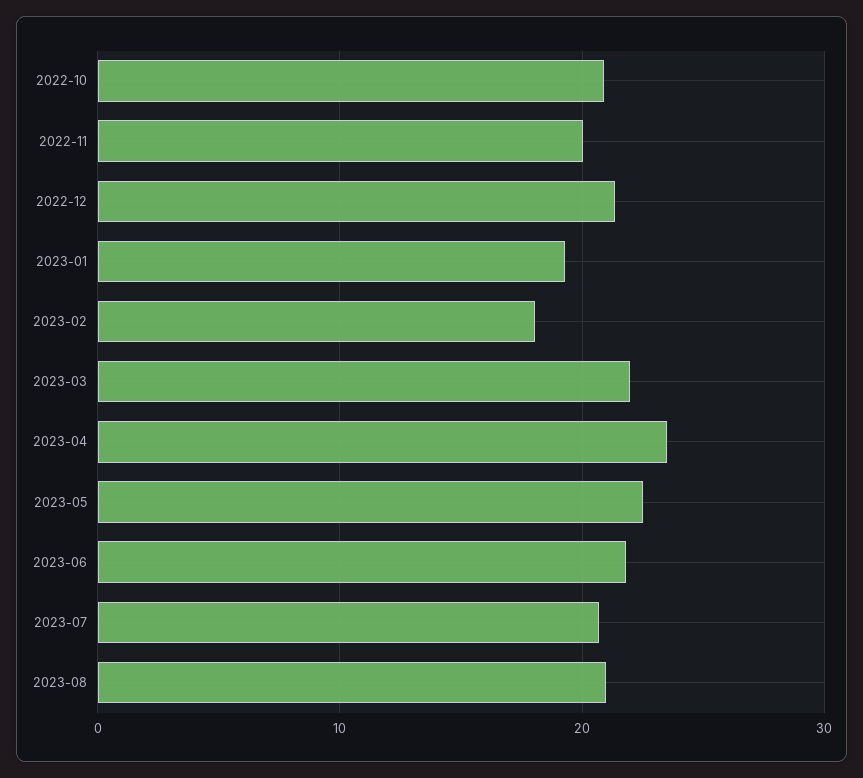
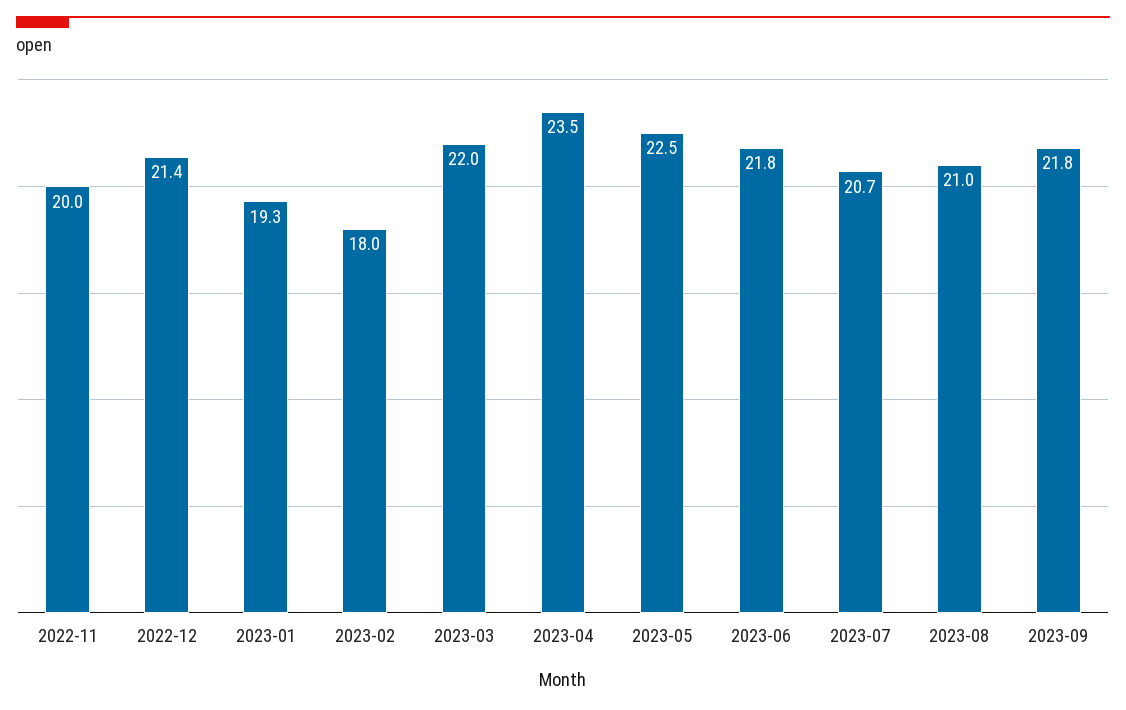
2022-10: 21 -> none
2023-09: none -> 21.8

